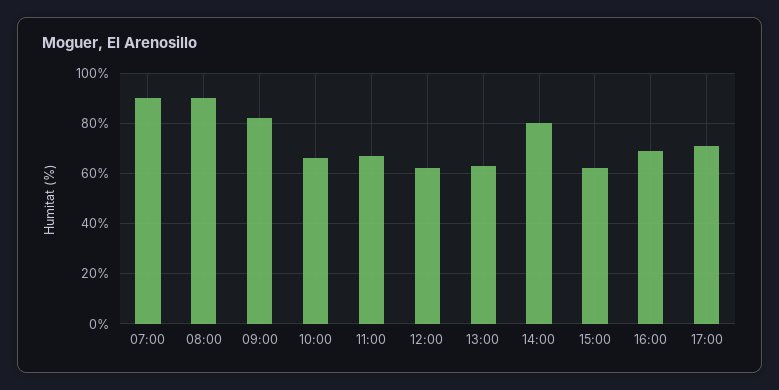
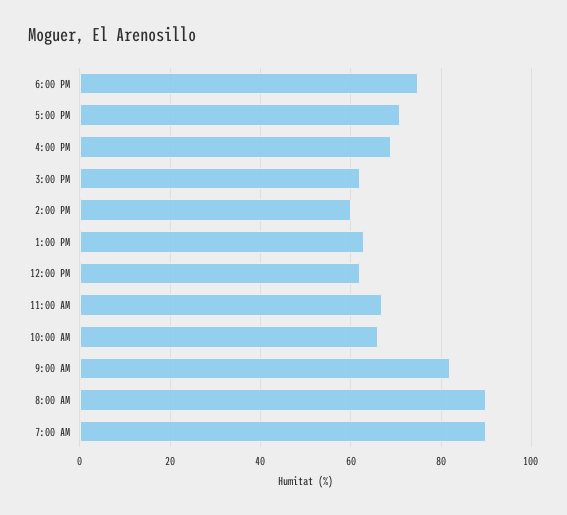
14:00: 80 -> 60
6:00 PM: none -> 75

